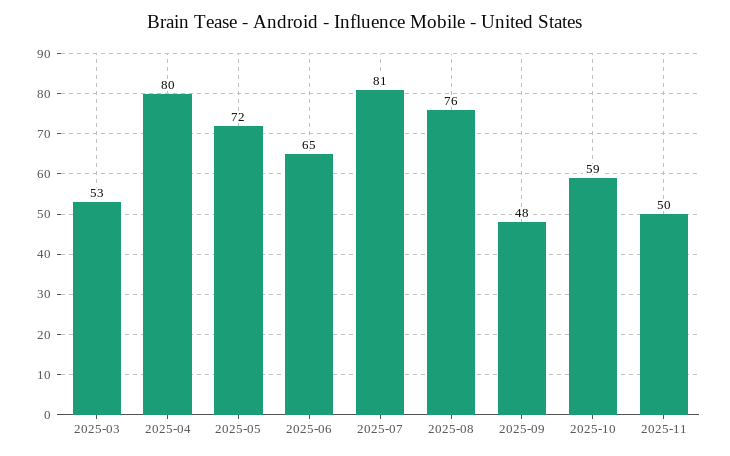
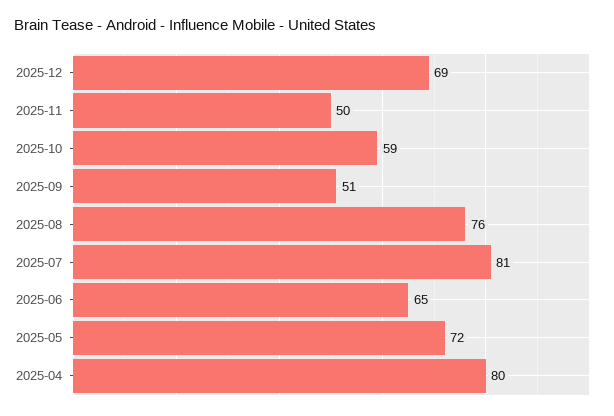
2025-03: 53 -> none
2025-09: 48 -> 51
2025-12: none -> 69

